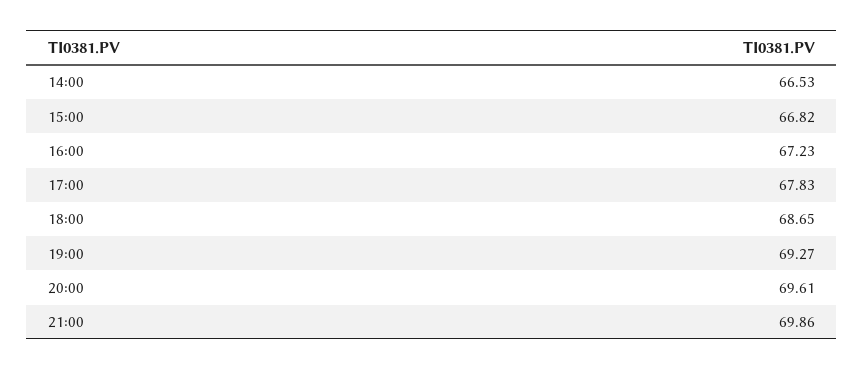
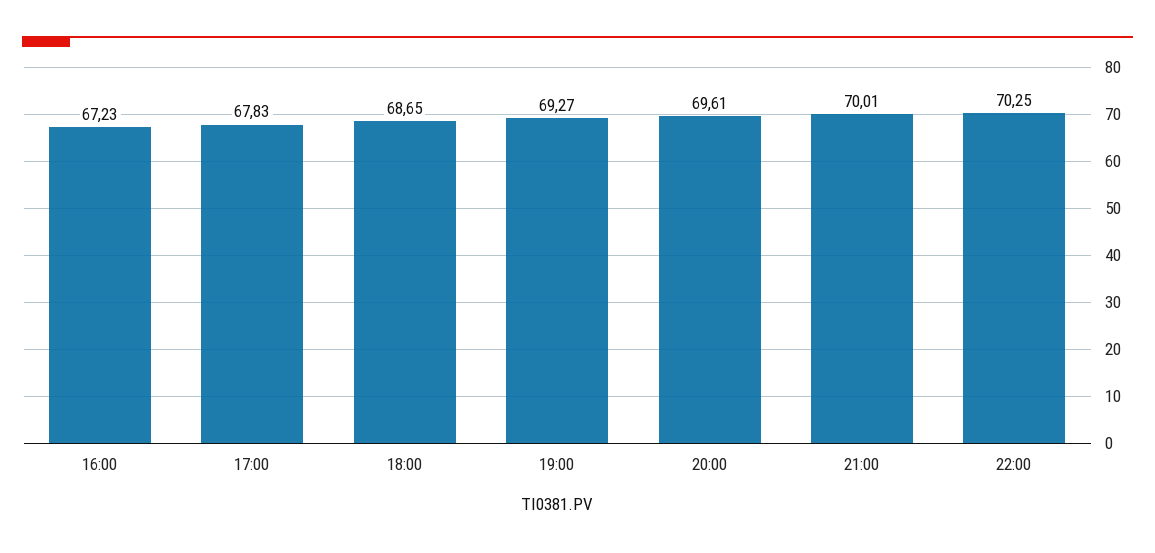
14:00: 66.53 -> none
15:00: 66.82 -> none
21:00: 69.86 -> 70.01
22:00: none -> 70.25

